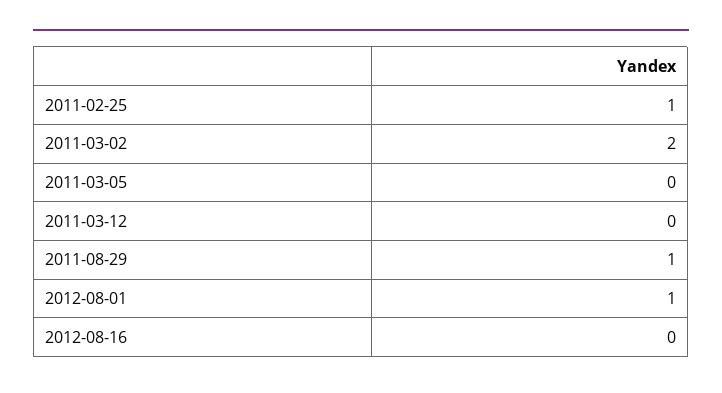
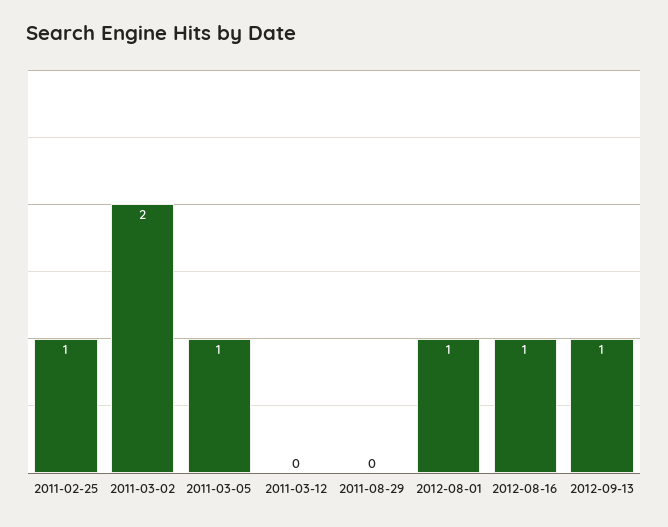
2011-03-05: 0 -> 1
2011-08-29: 1 -> 0
2012-08-16: 0 -> 1
2012-09-13: none -> 1

